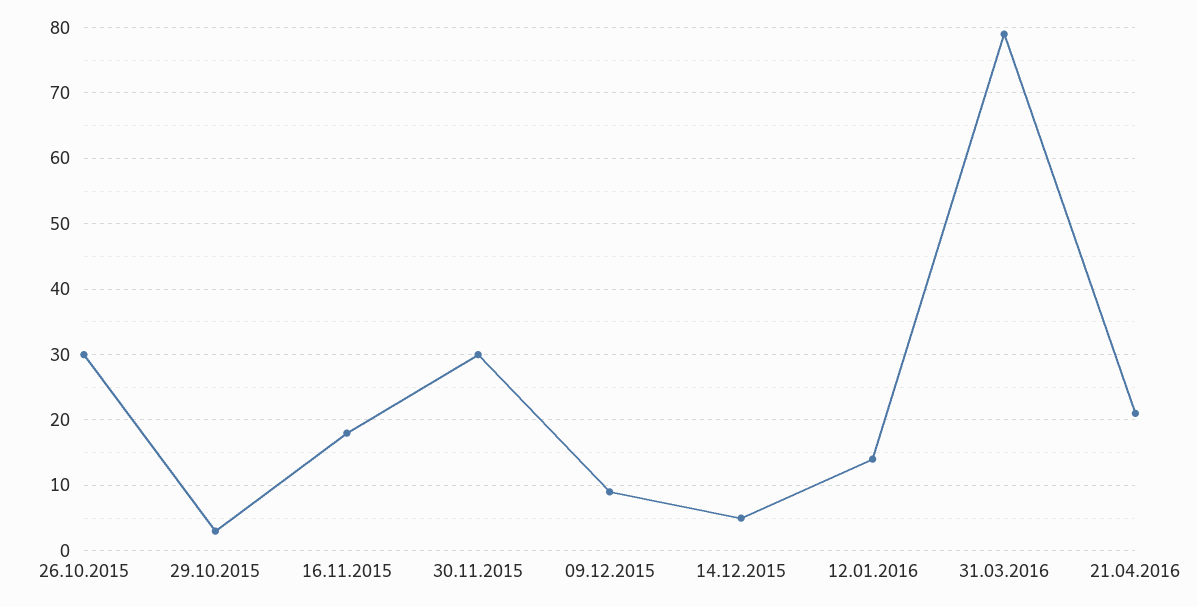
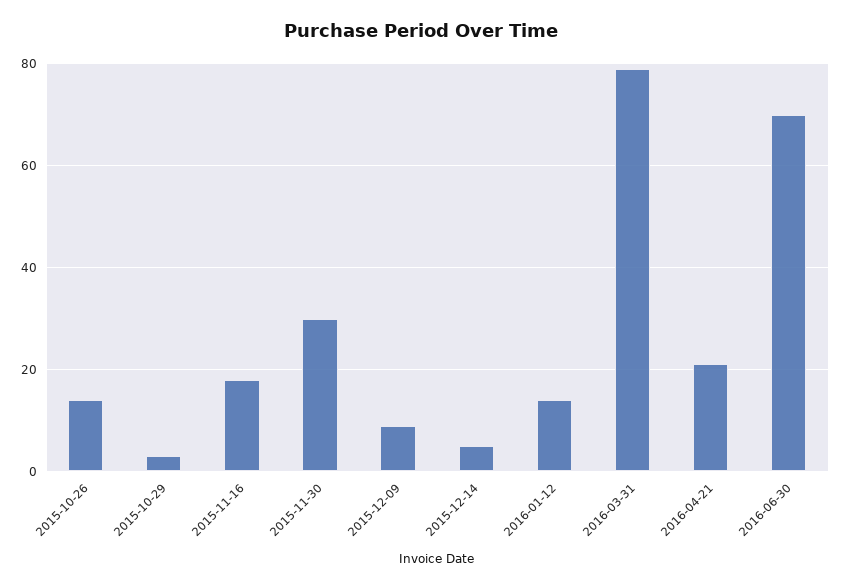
26.10.2015: 30 -> 15
2016-06-30: none -> 70

